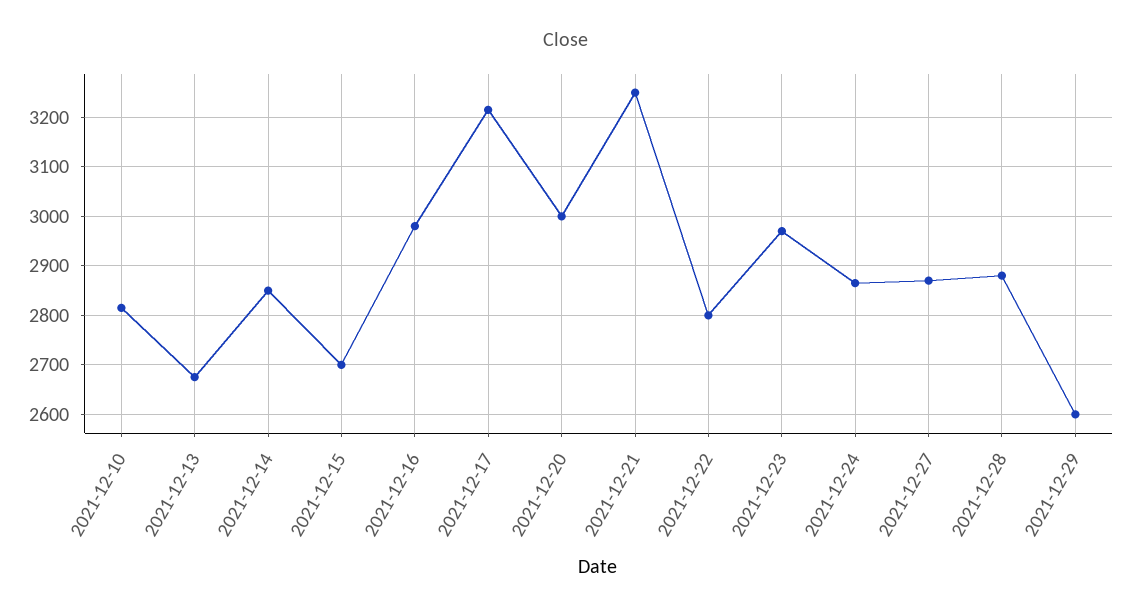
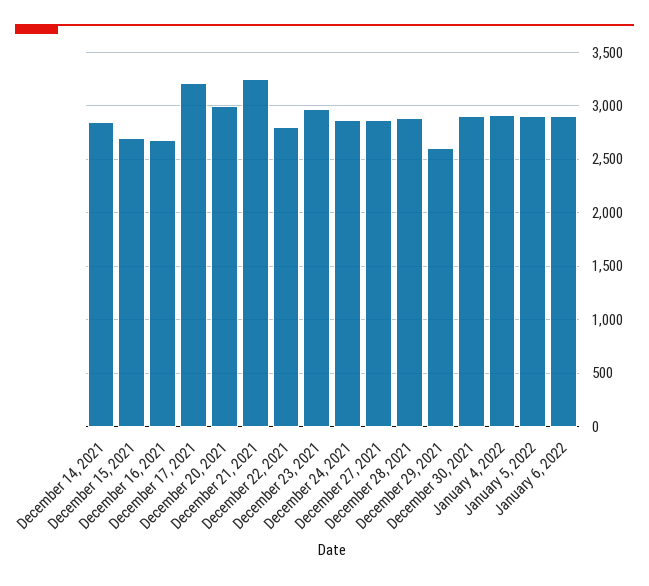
2021-12-10: 2820 -> none
2021-12-13: 2680 -> none
2021-12-16: 2980 -> 2700
December 30, 2021: none -> 2900
January 4, 2022: none -> 2900
January 5, 2022: none -> 2900
January 6, 2022: none -> 2900

